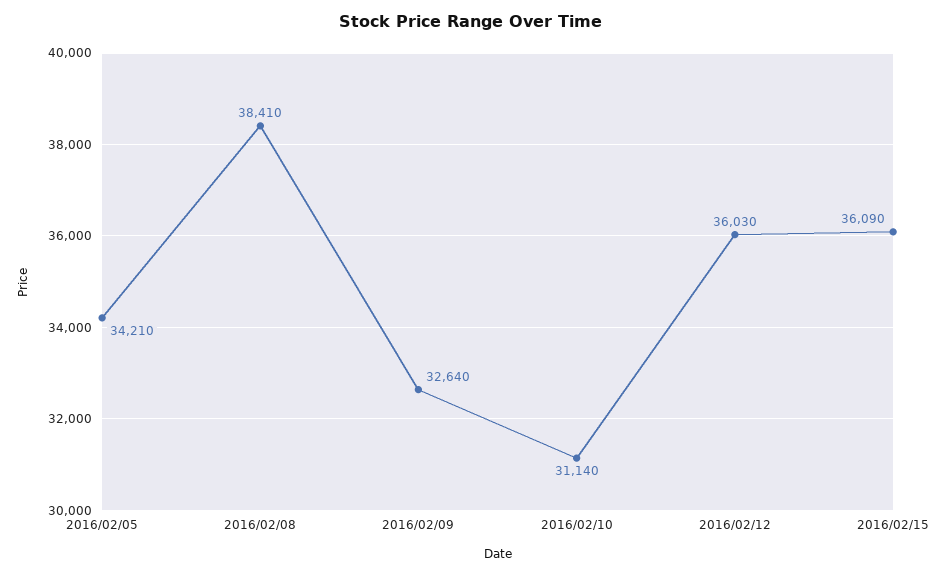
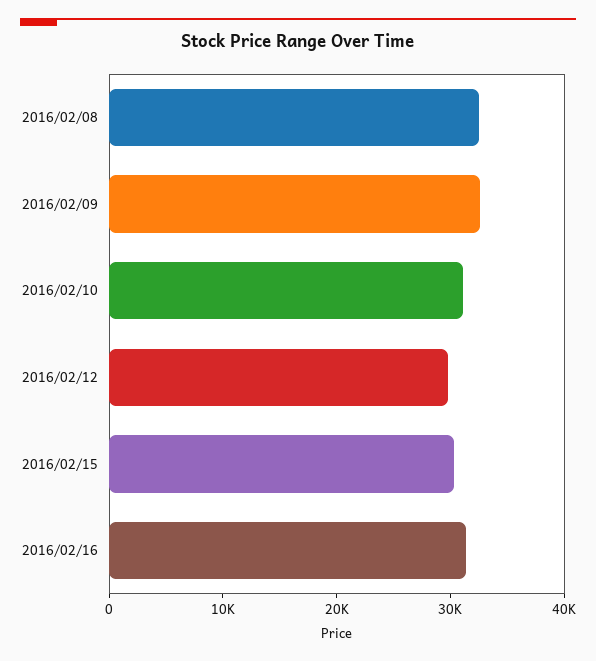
2016/02/05: 34210 -> none
2016/02/08: 38410 -> 32000
2016/02/12: 36030 -> 30000
2016/02/15: 36090 -> 30000
2016/02/16: none -> 32000

